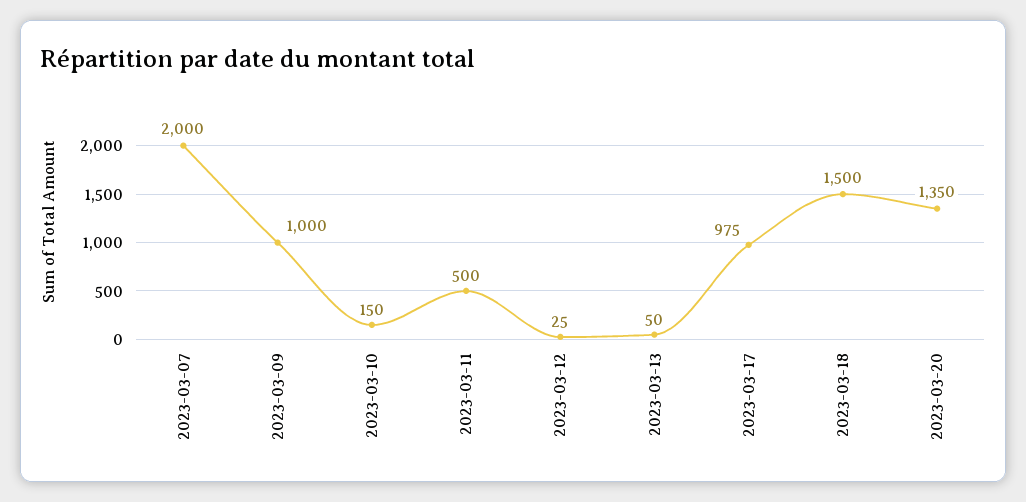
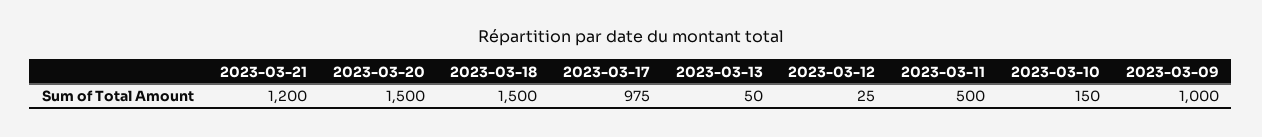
2023-03-07: 2000 -> none
2023-03-20: 1350 -> 1500
2023-03-21: none -> 1200

